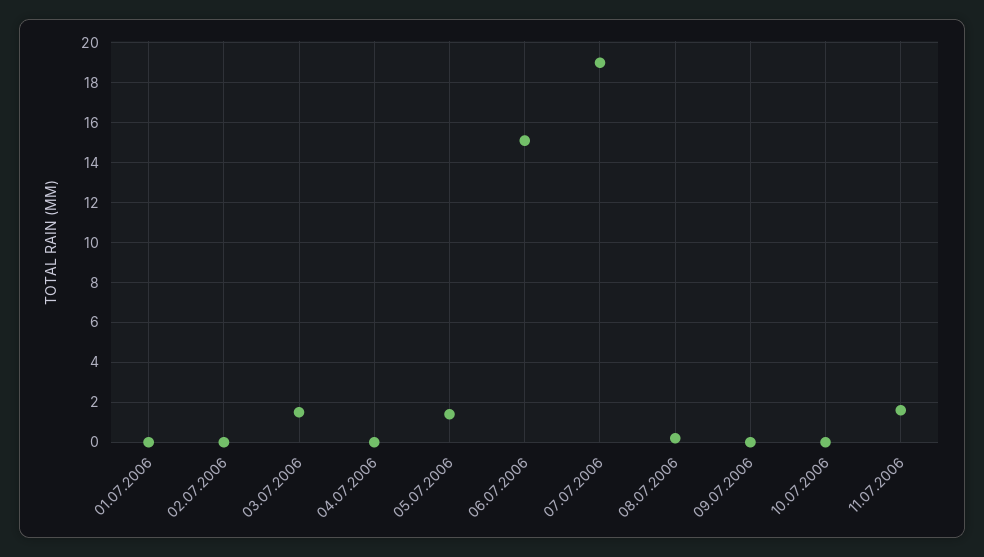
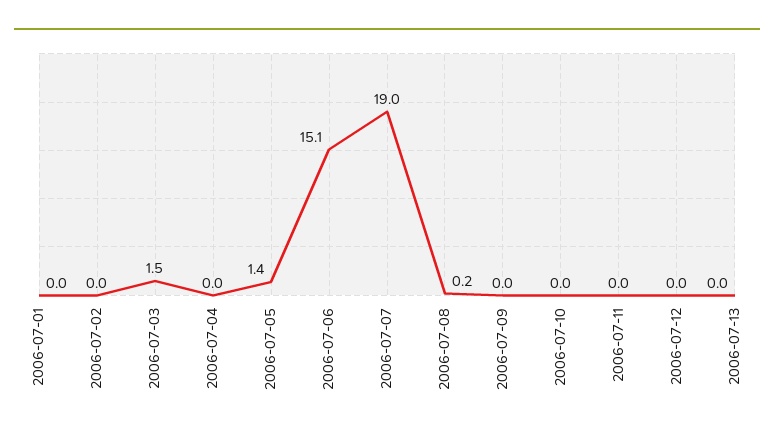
11.07.2006: 1.5 -> 0
2006-07-12: none -> 0
2006-07-13: none -> 0

